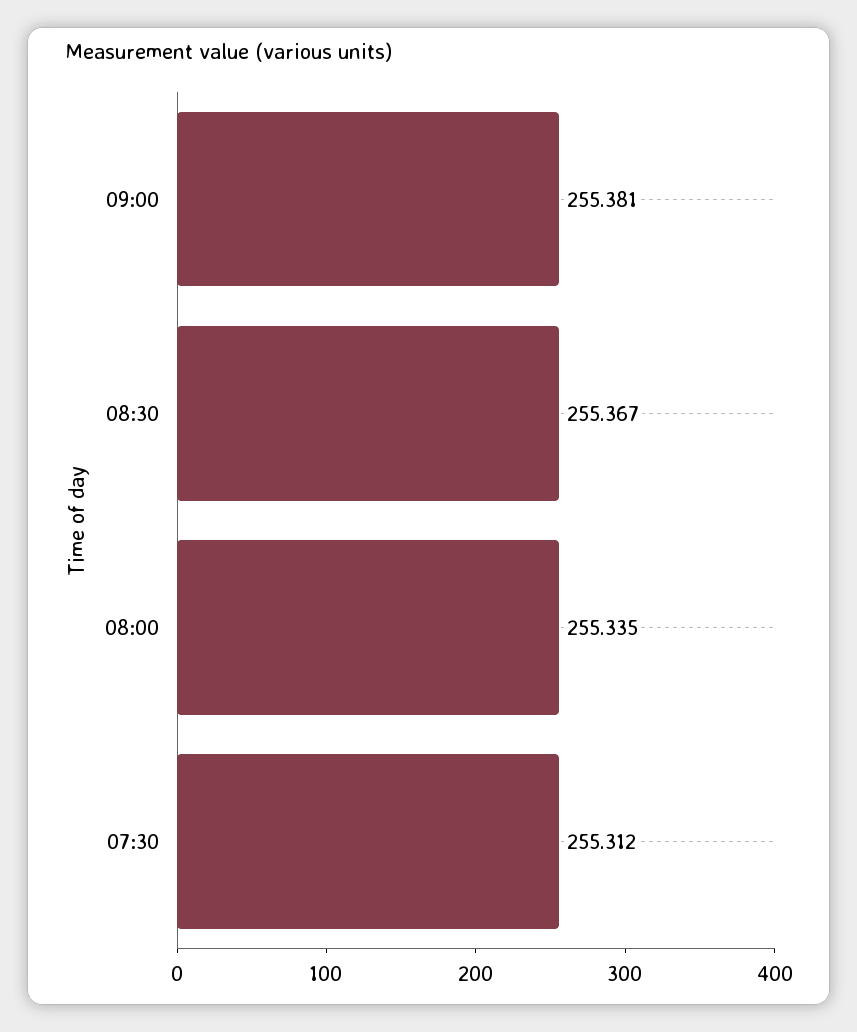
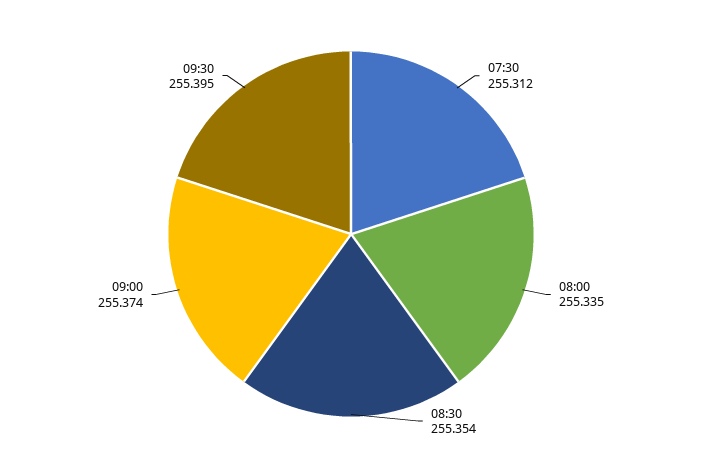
09:00: 255.381 -> 255.374
08:30: 255.367 -> 255.354
09:30: none -> 255.395

